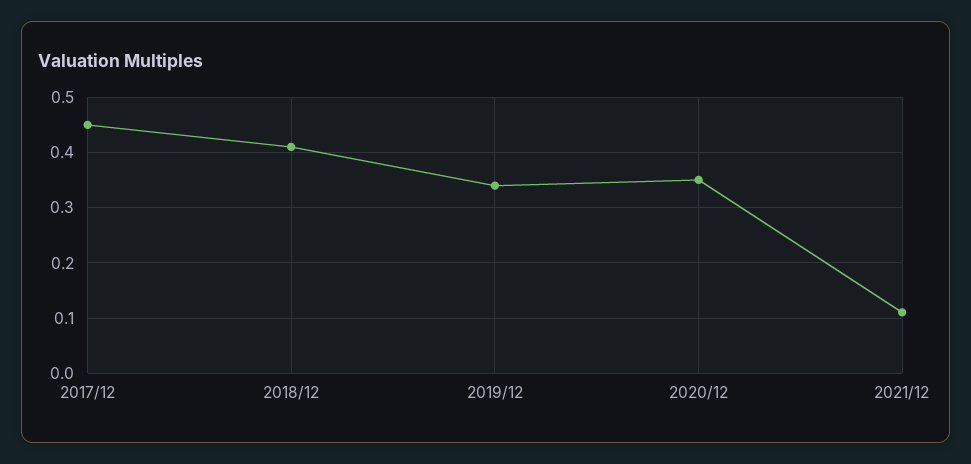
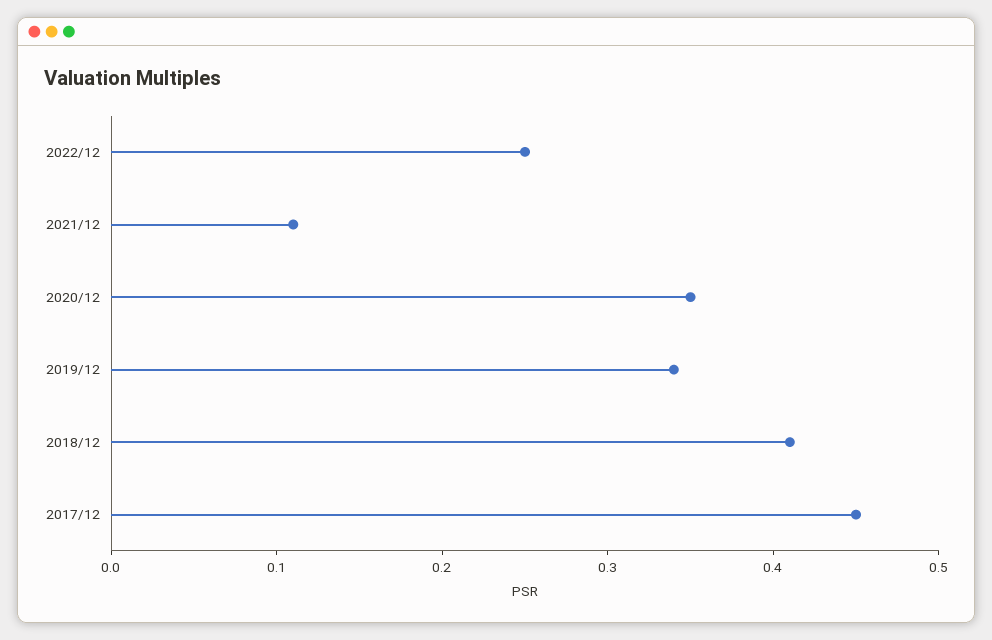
2022/12: none -> 0.25

